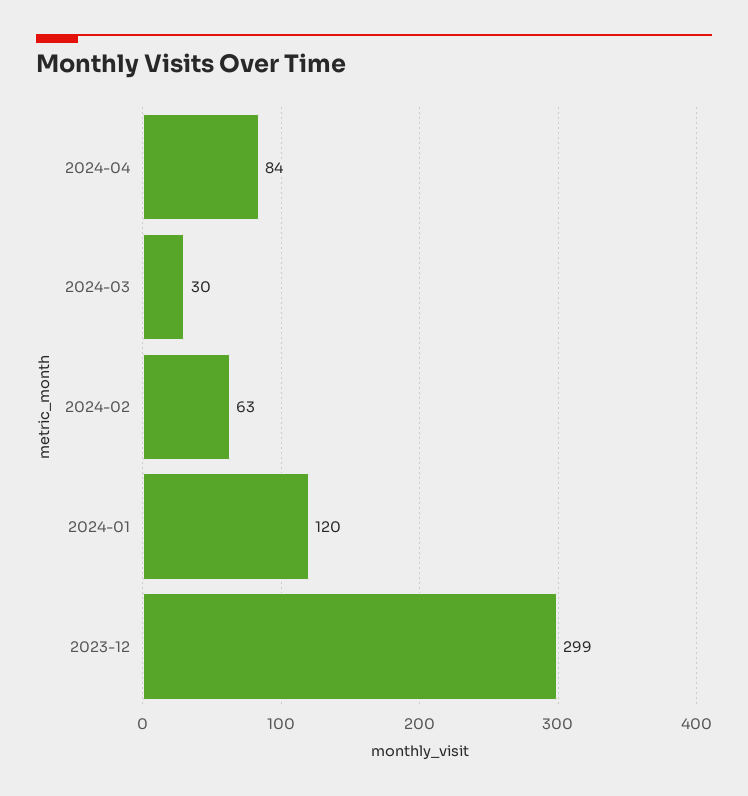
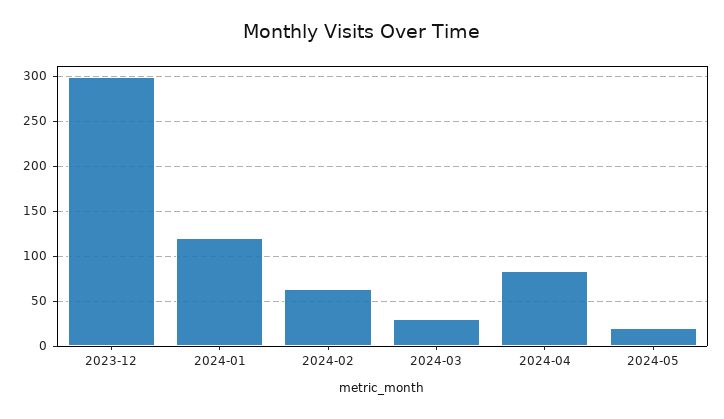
2024-05: none -> 20

